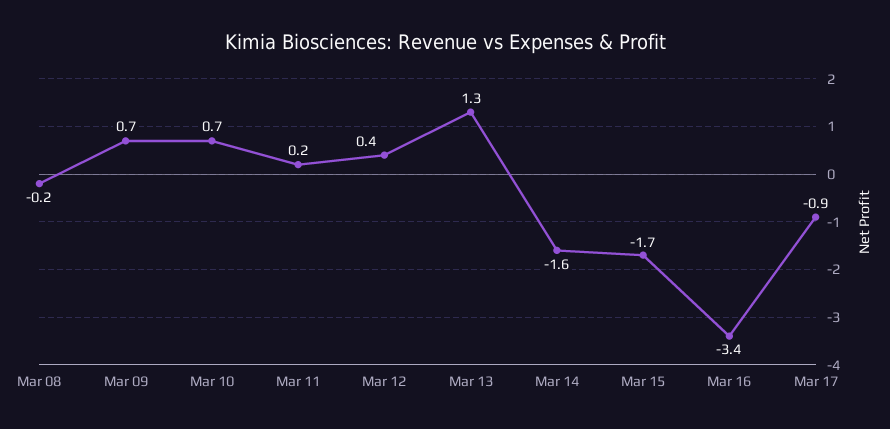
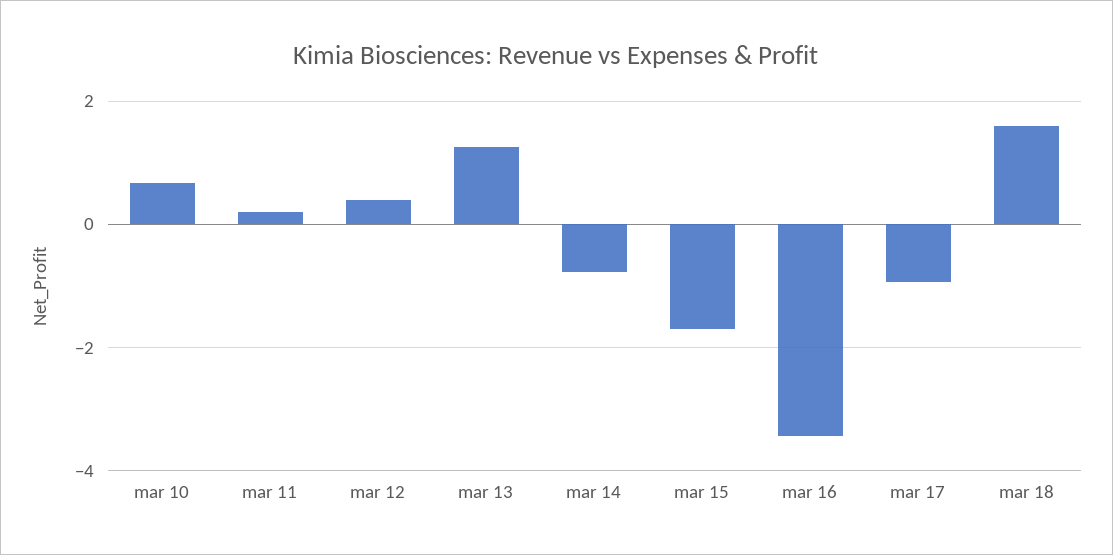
Mar 08: -0.2 -> none
Mar 09: 0.7 -> none
Mar 14: -1.6 -> -0.8
mar 18: none -> 1.6

